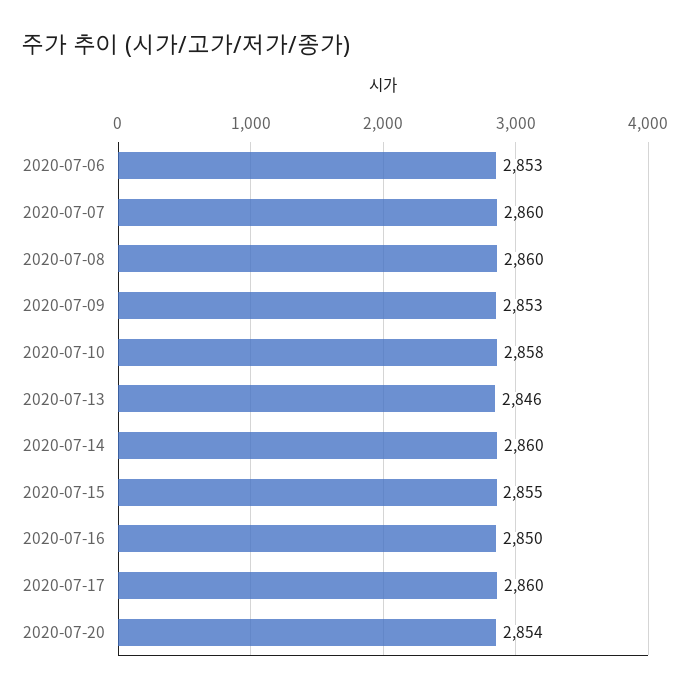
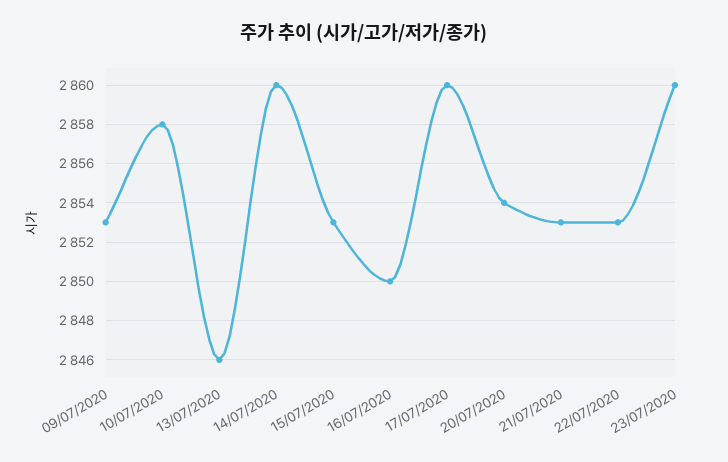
2020-07-06: 2853 -> none
2020-07-07: 2860 -> none
2020-07-08: 2860 -> none
2020-07-15: 2855 -> 2853
21/07/2020: none -> 2853
22/07/2020: none -> 2853
23/07/2020: none -> 2860

